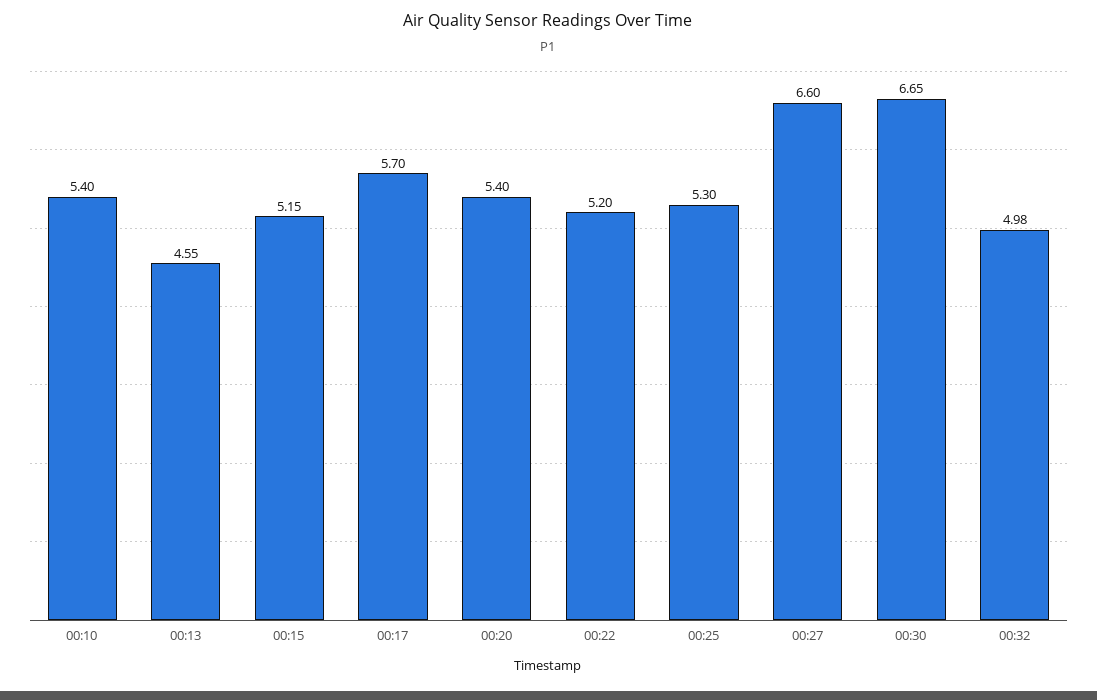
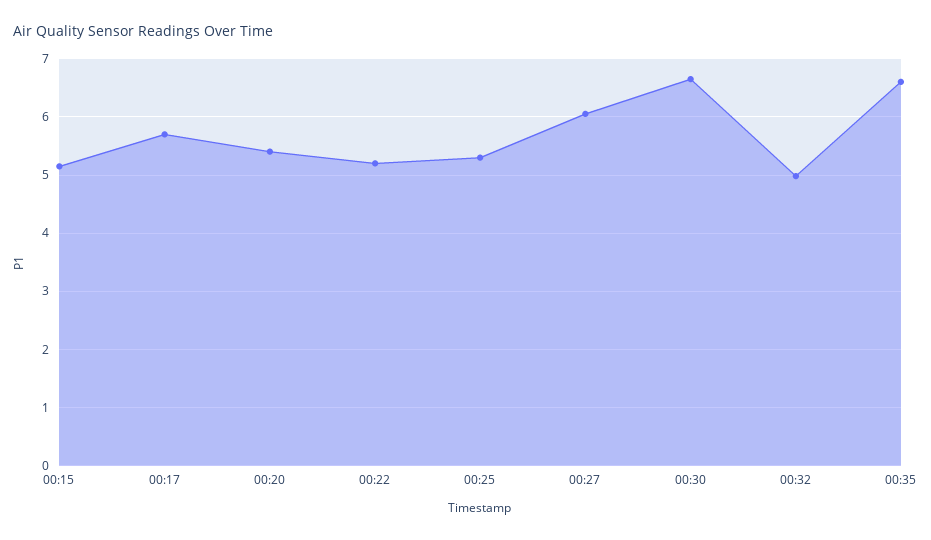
00:10: 5.4 -> none
00:13: 4.55 -> none
00:27: 6.6 -> 6
00:35: none -> 6.6

